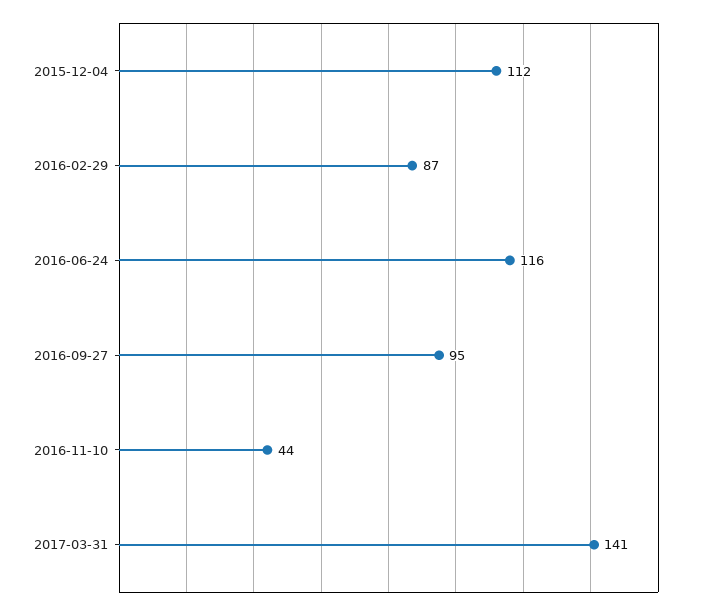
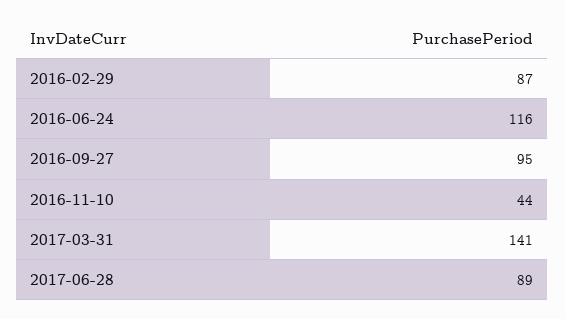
2015-12-04: 112 -> none
2017-06-28: none -> 89

